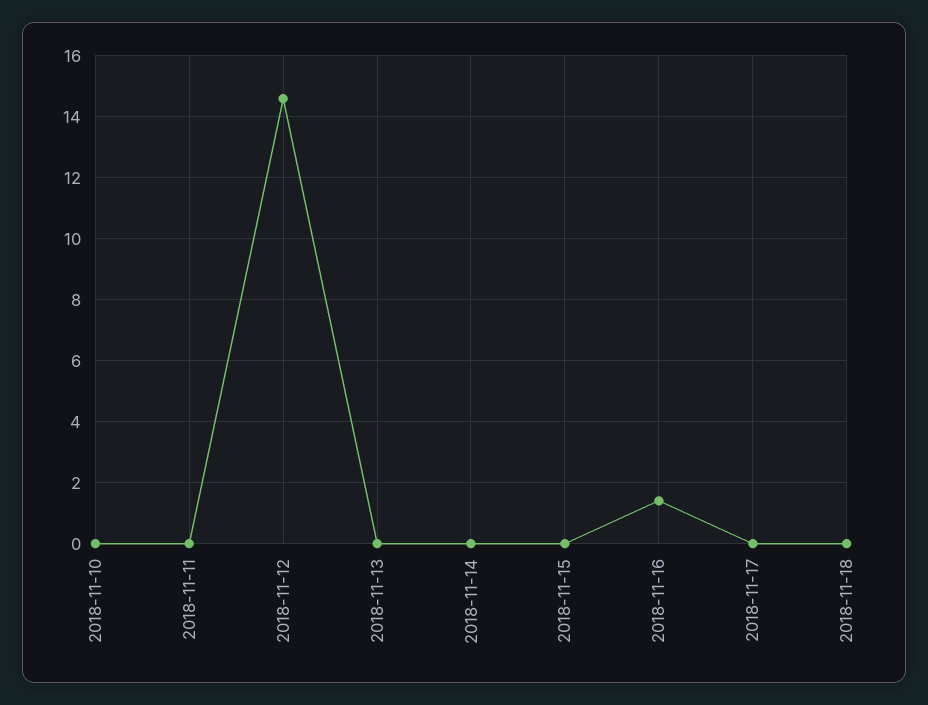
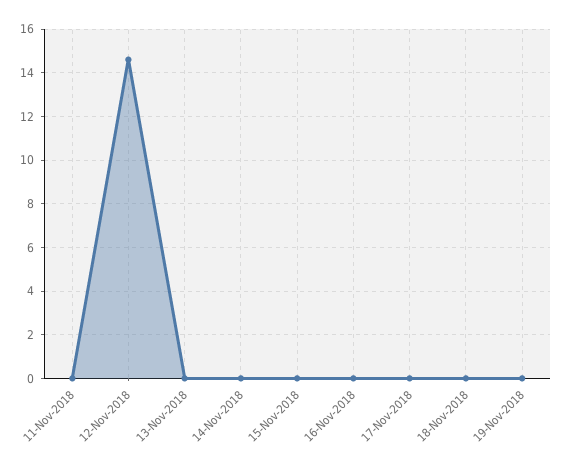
2018-11-10: 0 -> none
2018-11-16: 1.5 -> 0
19-Nov-2018: none -> 0

